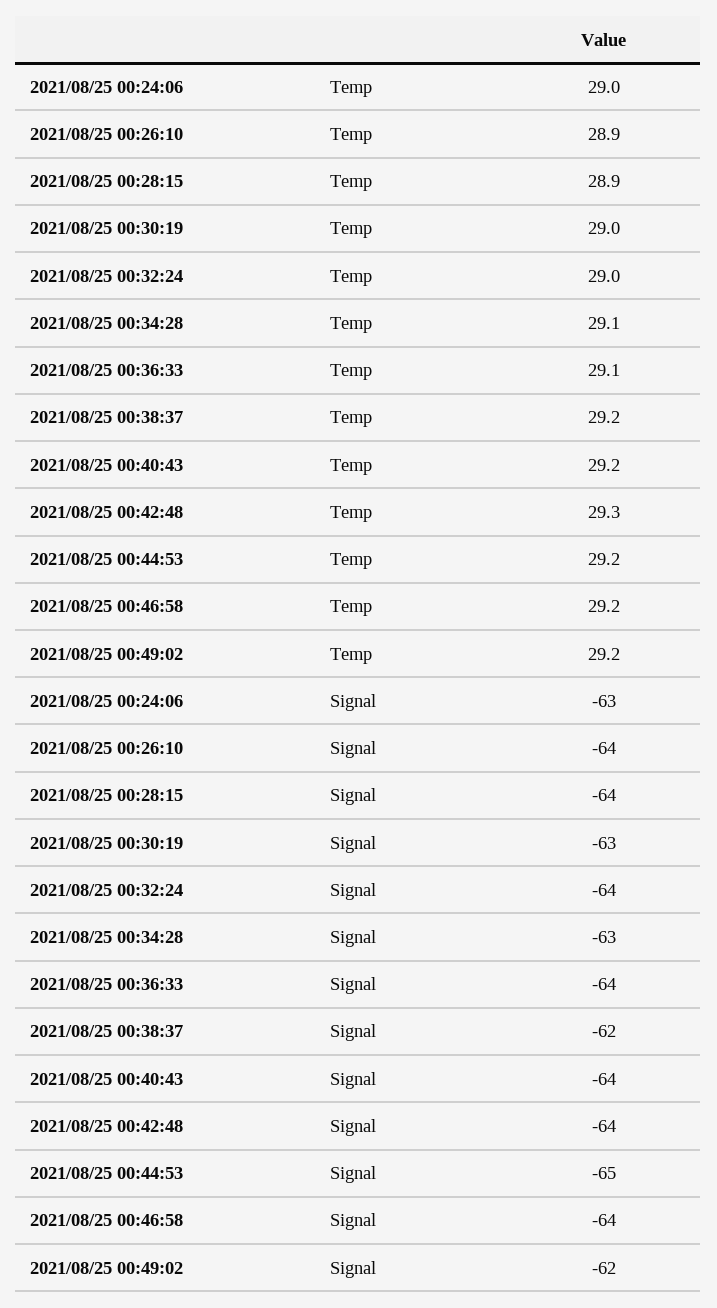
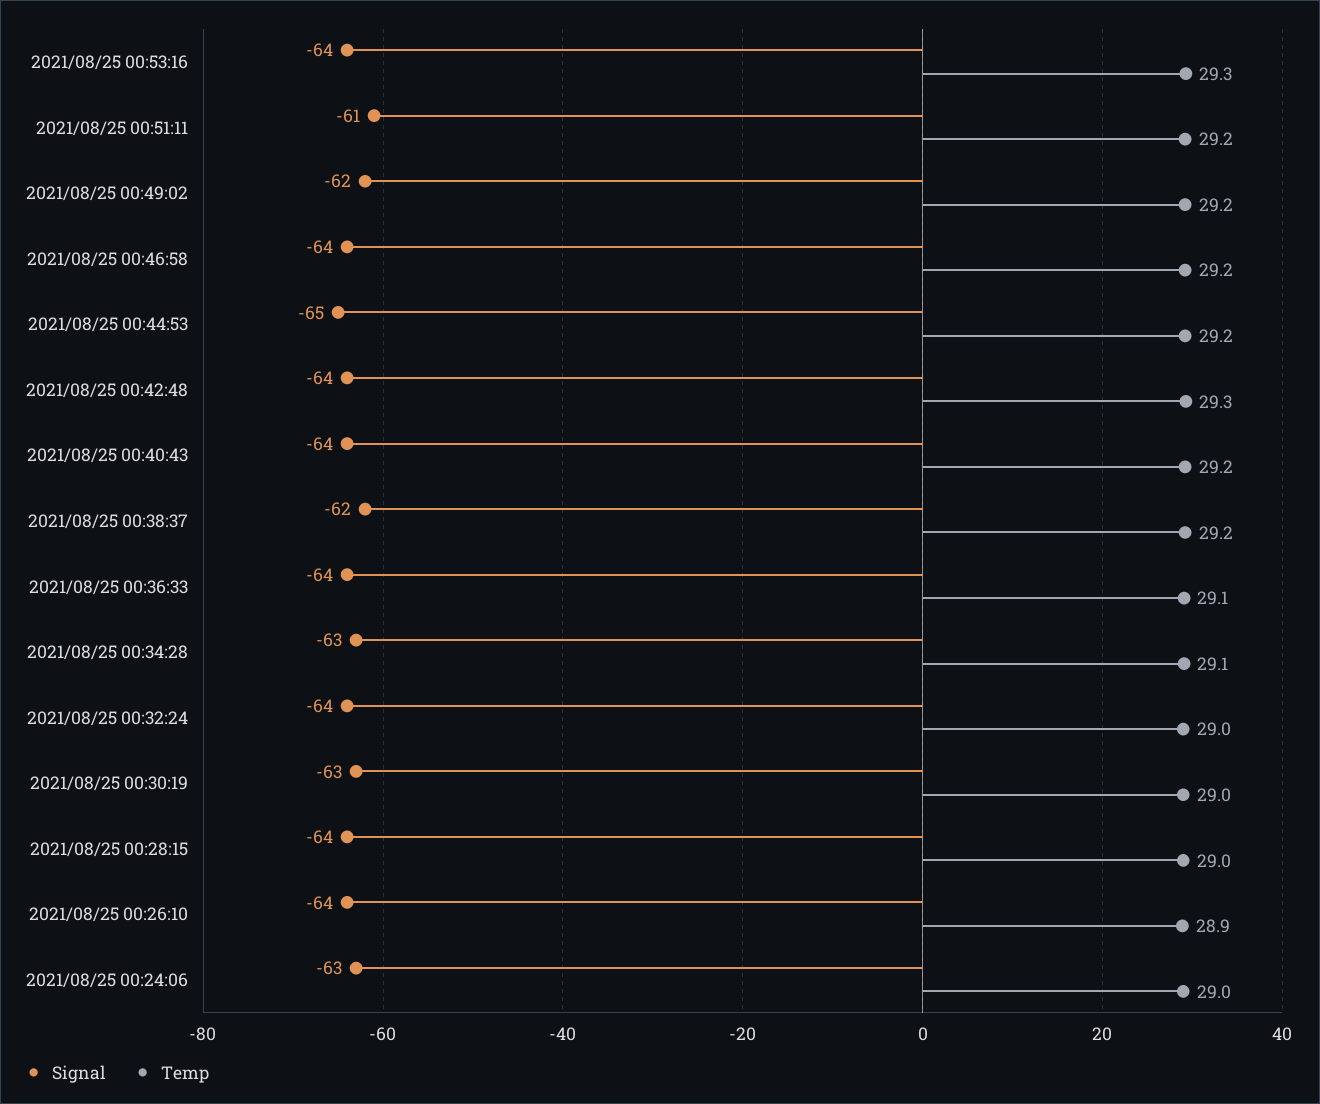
Temp, 2021/08/25 00:28:15: 28.9 -> 29
Signal, 2021/08/25 00:53:16: none -> -64
Temp, 2021/08/25 00:53:16: none -> 29.3
Signal, 2021/08/25 00:51:11: none -> -61
Temp, 2021/08/25 00:51:11: none -> 29.2

